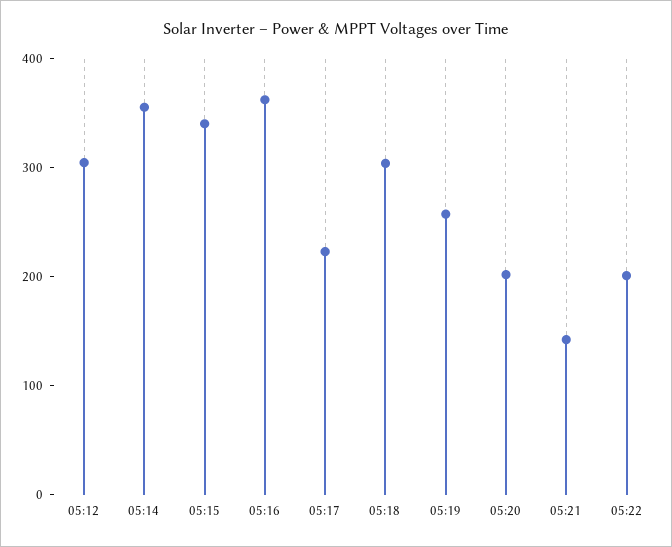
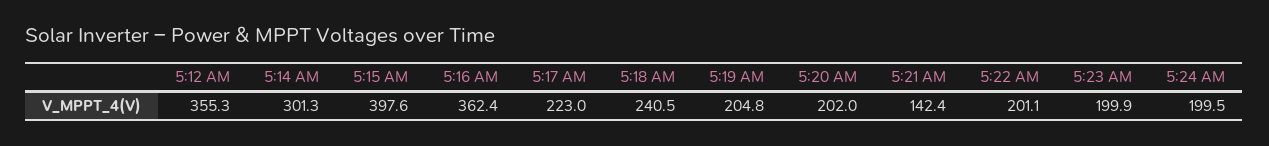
05:12: 300 -> 355.3
05:14: 360 -> 301.3
05:15: 340 -> 397.6
05:18: 300 -> 240.5
05:19: 260 -> 204.8
5:23 AM: none -> 199.9
5:24 AM: none -> 199.5

